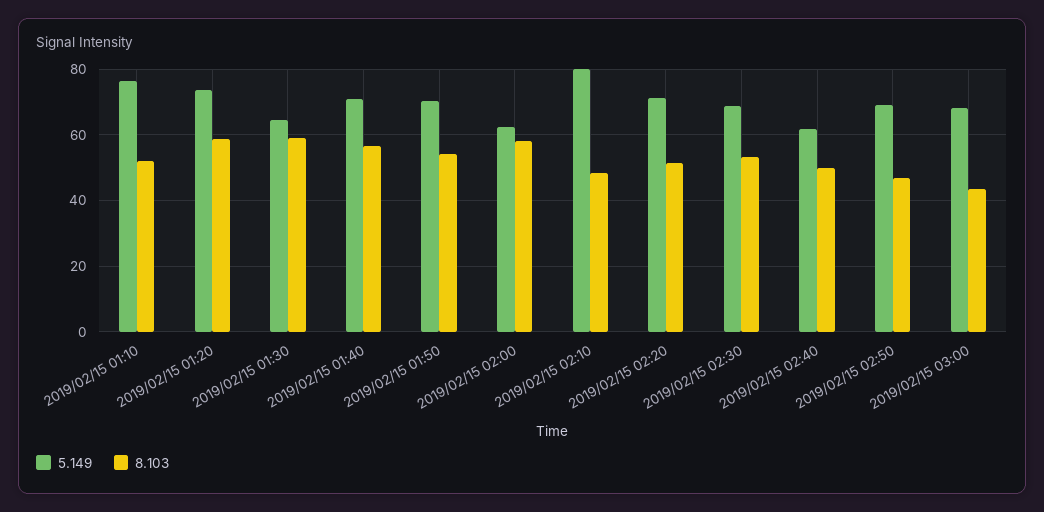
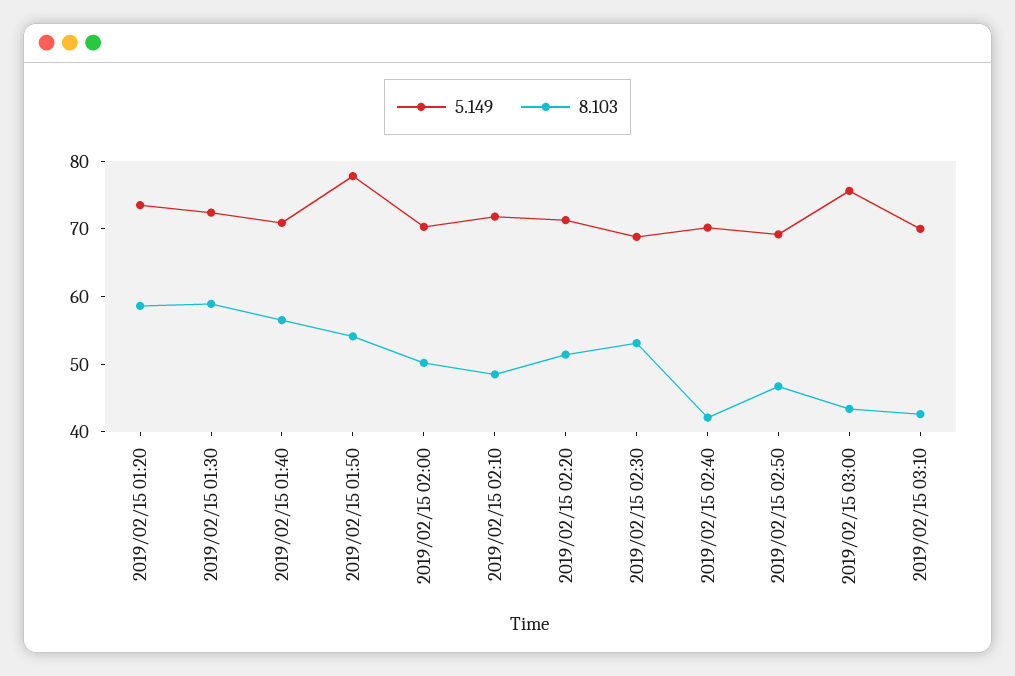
5.149, 2019/02/15 01:10: 76 -> none
8.103, 2019/02/15 01:10: 52 -> none
5.149, 2019/02/15 01:30: 64 -> 72
5.149, 2019/02/15 01:50: 70 -> 78
5.149, 2019/02/15 02:00: 62 -> 70
8.103, 2019/02/15 02:00: 58 -> 50
5.149, 2019/02/15 02:10: 80 -> 72
5.149, 2019/02/15 02:40: 62 -> 70
8.103, 2019/02/15 02:40: 50 -> 42
5.149, 2019/02/15 03:00: 68 -> 76
5.149, 2019/02/15 03:10: none -> 70
8.103, 2019/02/15 03:10: none -> 42

